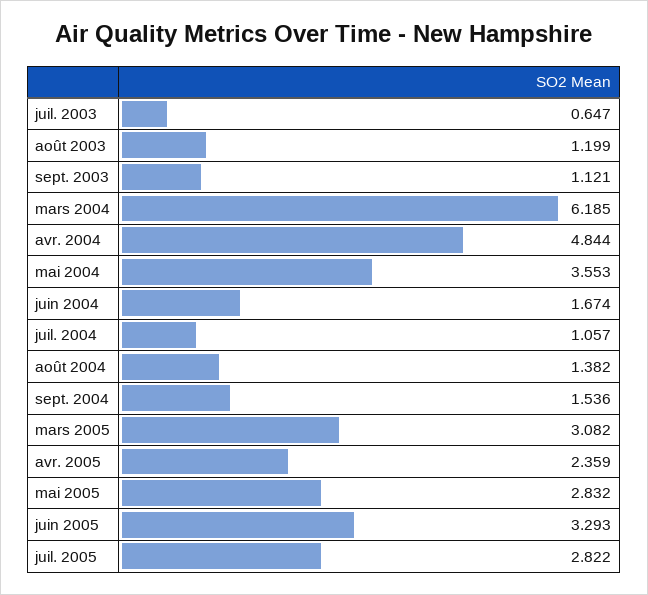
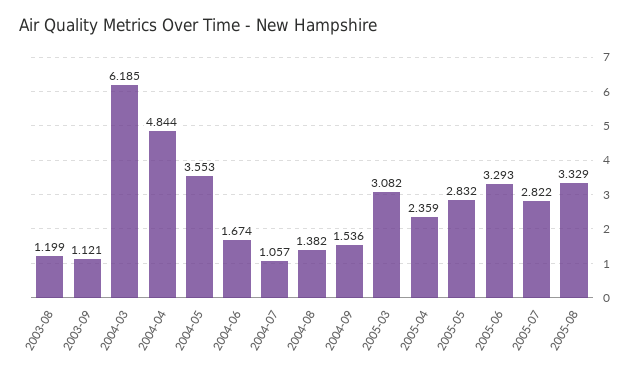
juil. 2003: 0.647 -> none
2005-08: none -> 3.329

